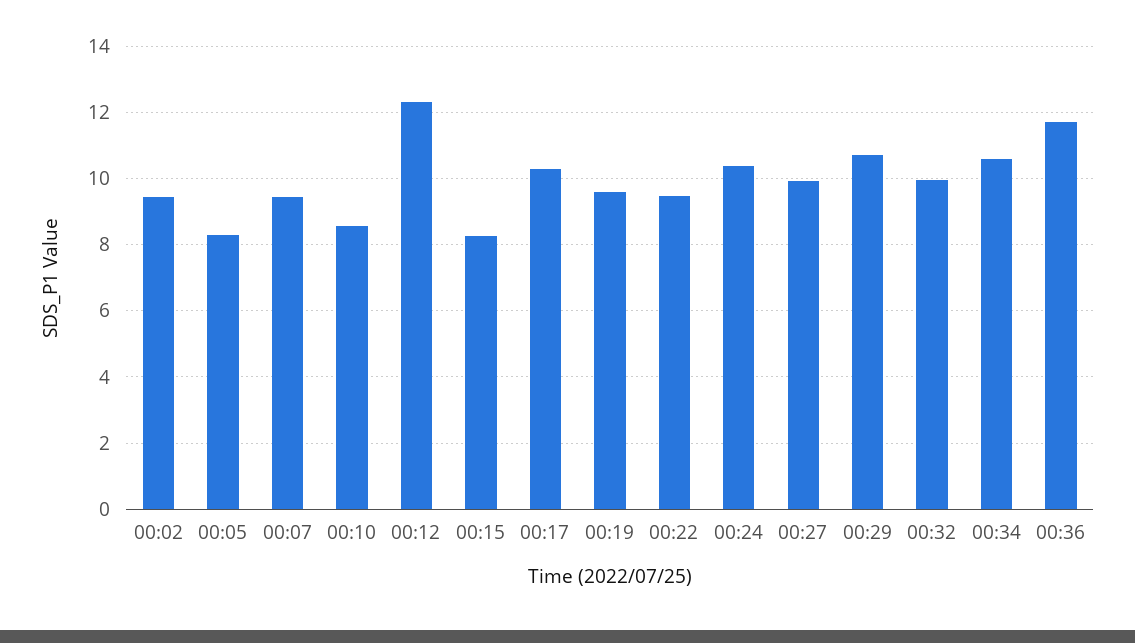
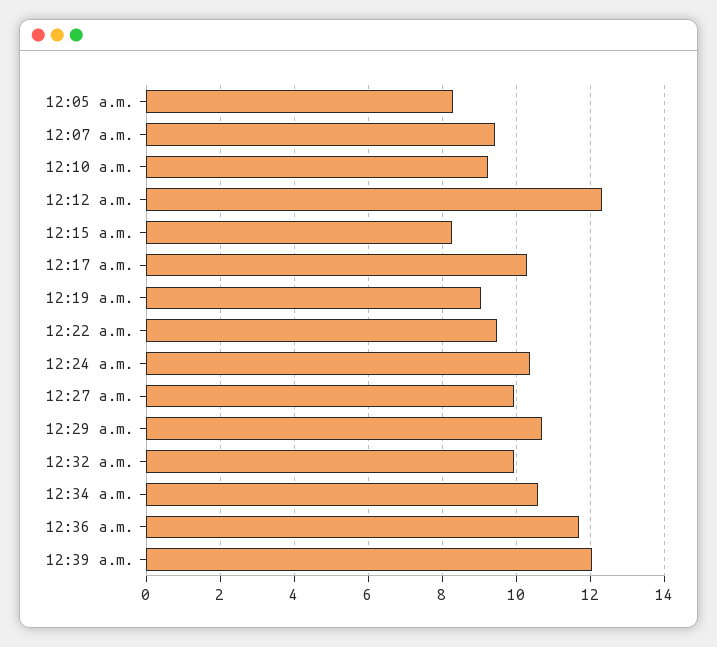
00:02: 9.4 -> none
00:10: 8.6 -> 9.2
00:19: 9.6 -> 9
12:39 a.m.: none -> 12

